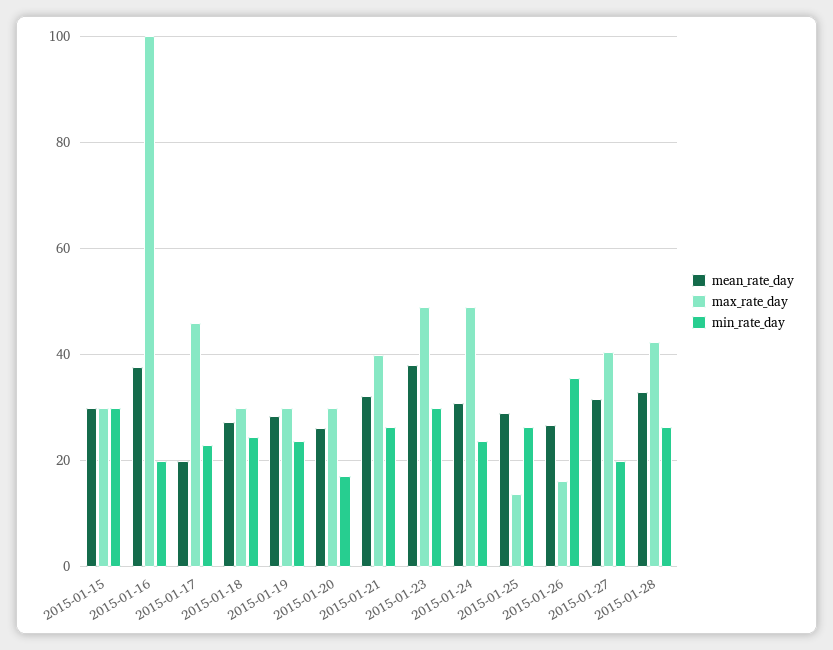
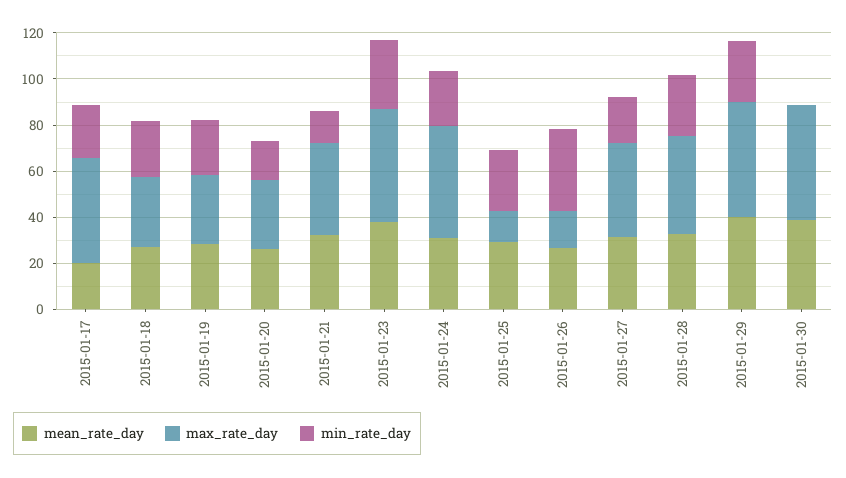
mean_rate_day, 2015-01-15: 30 -> none
max_rate_day, 2015-01-15: 30 -> none
min_rate_day, 2015-01-15: 30 -> none
mean_rate_day, 2015-01-16: 38 -> none
max_rate_day, 2015-01-16: 100 -> none
min_rate_day, 2015-01-16: 20 -> none
min_rate_day, 2015-01-21: 26 -> 15
mean_rate_day, 2015-01-29: none -> 40
max_rate_day, 2015-01-29: none -> 50
min_rate_day, 2015-01-29: none -> 25
mean_rate_day, 2015-01-30: none -> 40
max_rate_day, 2015-01-30: none -> 50
min_rate_day, 2015-01-30: none -> 0

